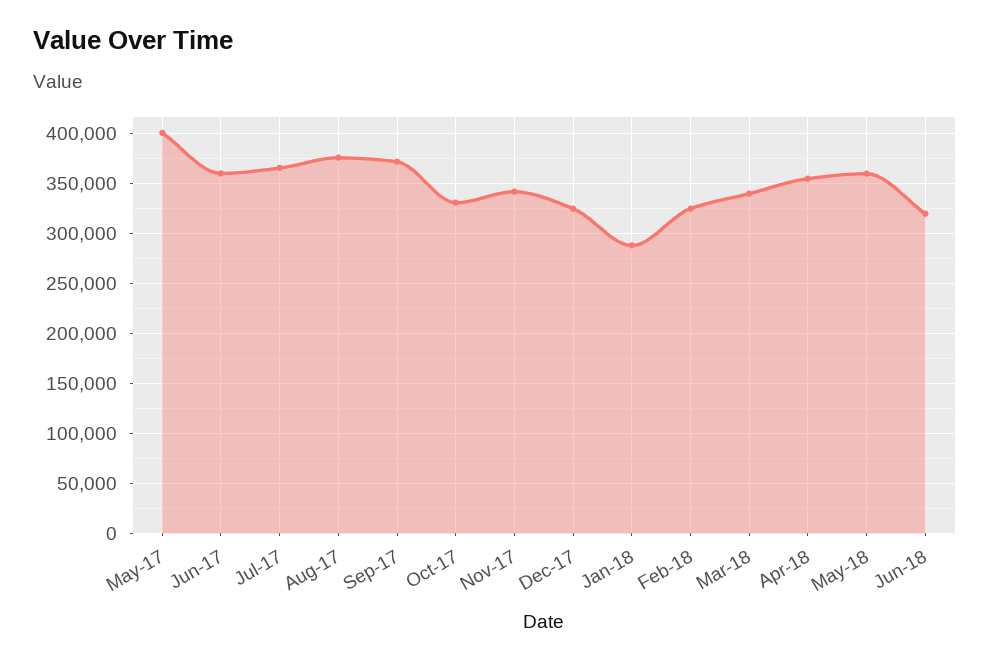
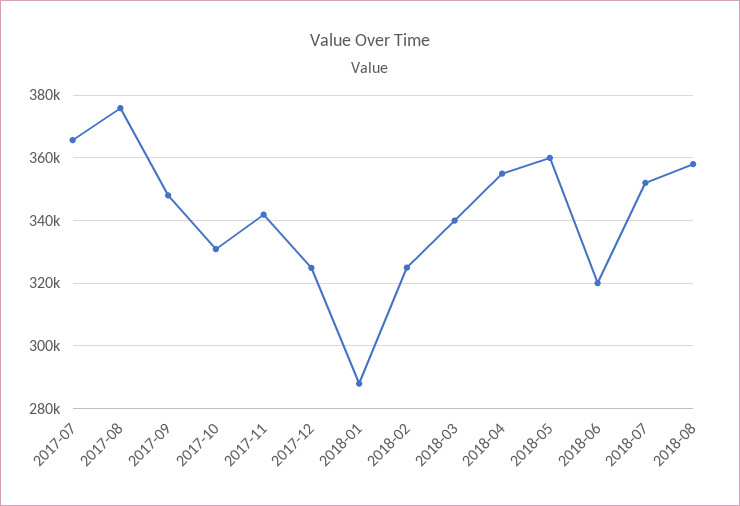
May-17: 400000 -> none
Jun-17: 360000 -> none
Sep-17: 370000 -> 348000
2018-07: none -> 352000
2018-08: none -> 358000

